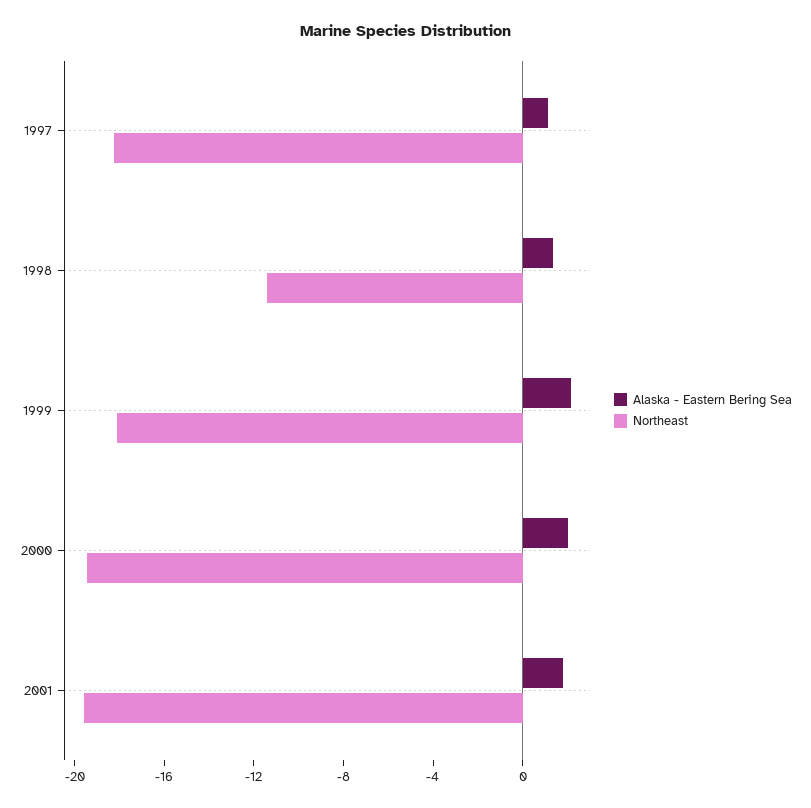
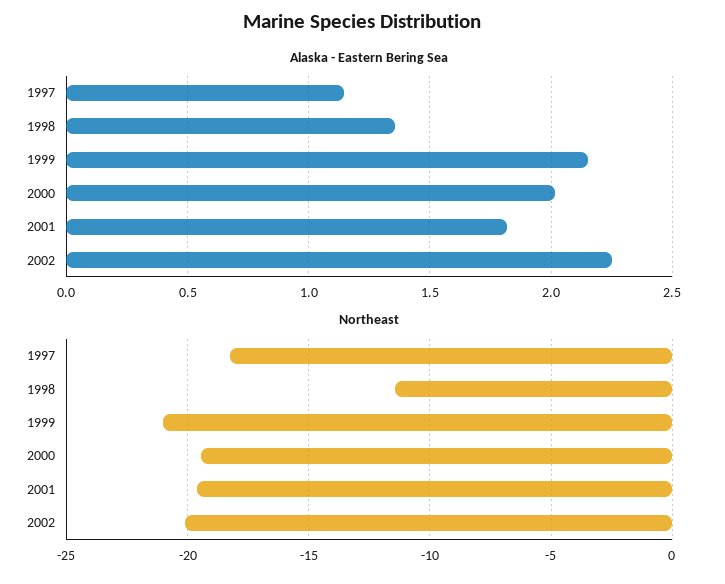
Northeast, 1999: -18 -> -21
Alaska - Eastern Bering Sea, 2002: none -> 2.25
Northeast, 2002: none -> -20

